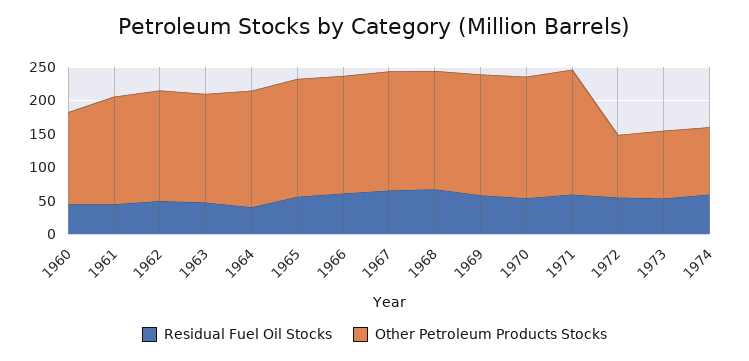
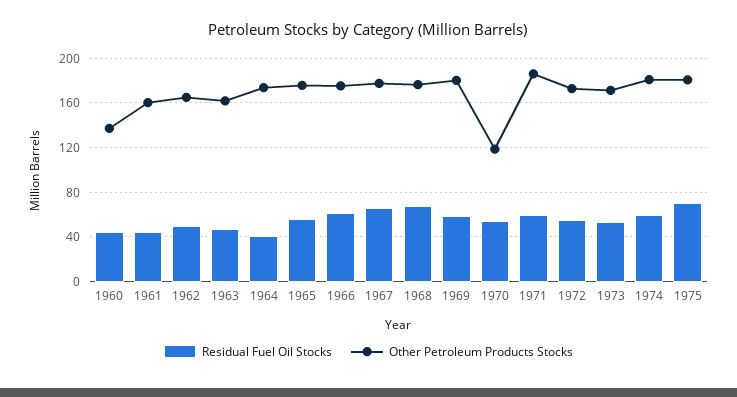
Other Petroleum Products Stocks, 1970: 175 -> 120
Other Petroleum Products Stocks, 1972: 100 -> 170
Other Petroleum Products Stocks, 1973: 100 -> 170
Other Petroleum Products Stocks, 1974: 100 -> 180
Residual Fuel Oil Stocks, 1975: none -> 70
Other Petroleum Products Stocks, 1975: none -> 180

